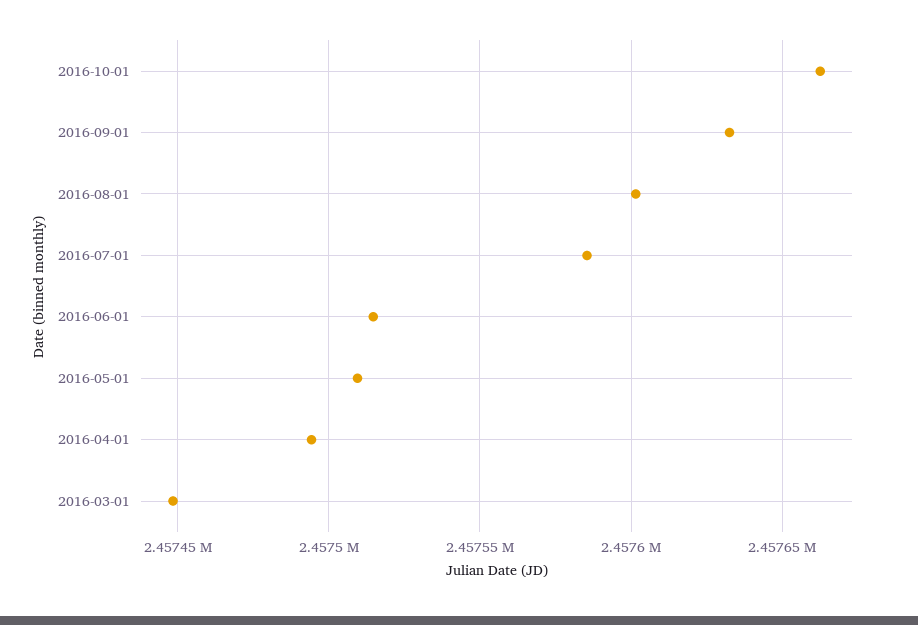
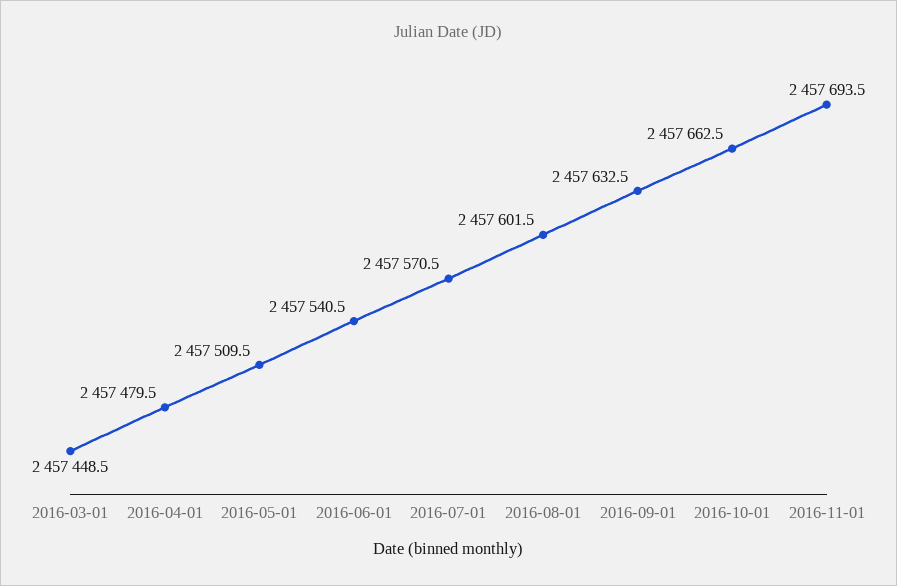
2016-07-01: 2457585 -> 2457570.5
2016-06-01: 2457515 -> 2457540.5
2016-04-01: 2457495 -> 2457479.5
2016-11-01: none -> 2457693.5

